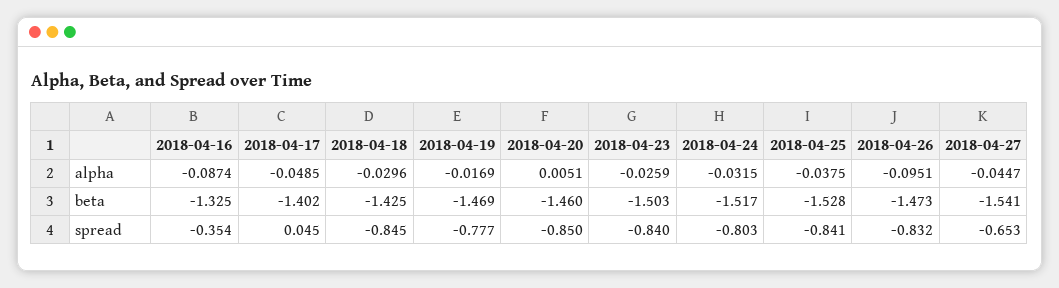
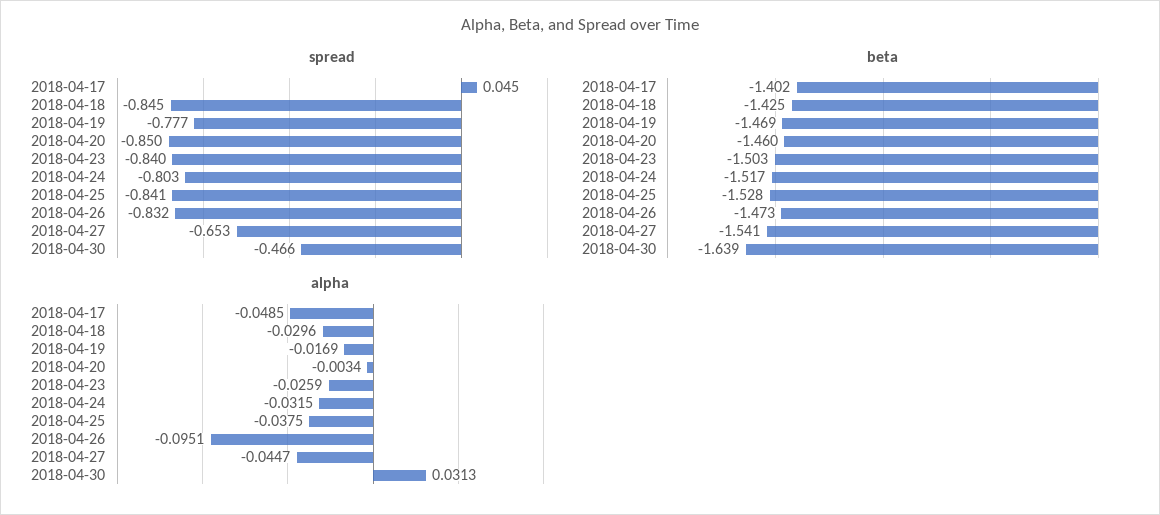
alpha, 2018-04-16: -0.0874 -> none
alpha, 2018-04-20: 0.0051 -> -0.0034
beta, 2018-04-16: -1.325 -> none
spread, 2018-04-16: -0.354 -> none
spread, 2018-04-30: none -> -0.466
beta, 2018-04-30: none -> -1.639
alpha, 2018-04-30: none -> 0.0313

